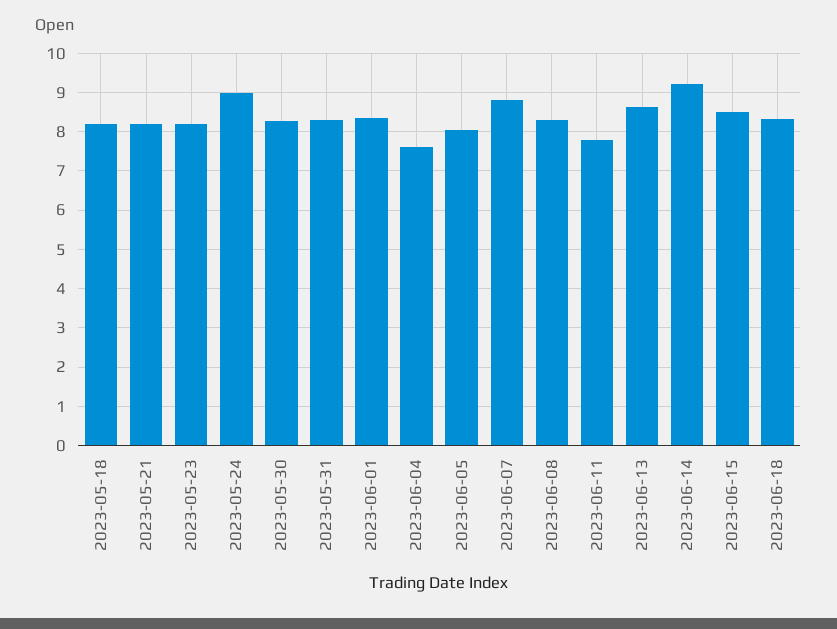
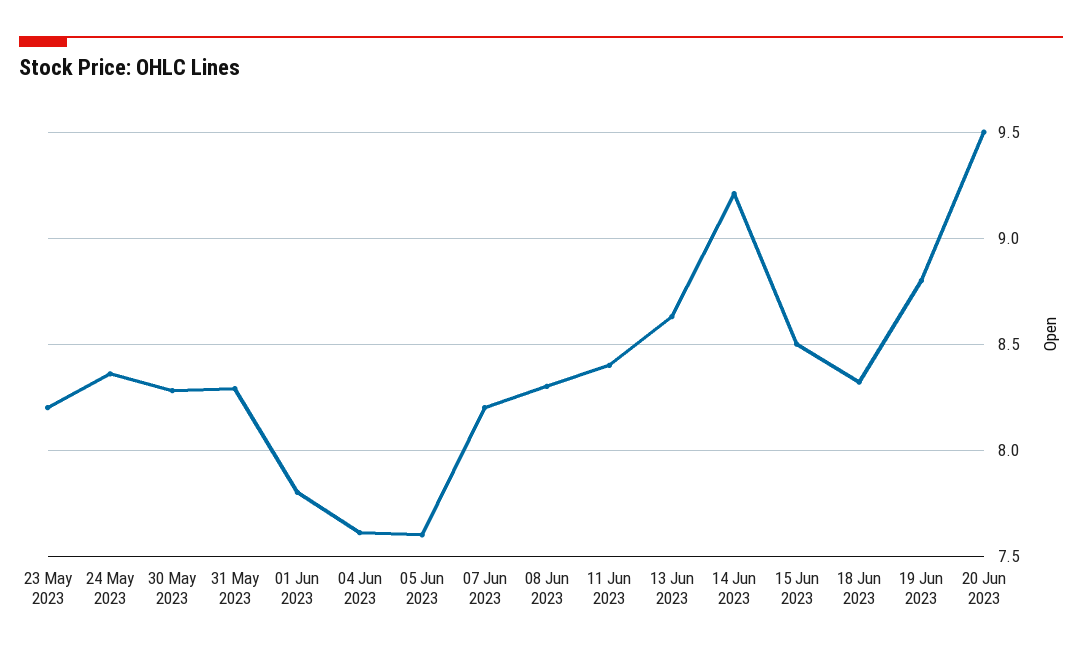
2023-05-18: 8.2 -> none
2023-05-21: 8.2 -> none
2023-05-24: 9 -> 8.35
2023-06-01: 8.4 -> 7.8
2023-06-05: 8 -> 7.6
2023-06-07: 8.8 -> 8.2
2023-06-11: 7.8 -> 8.4
19 Jun 2023: none -> 8.8
20 Jun 2023: none -> 9.5

